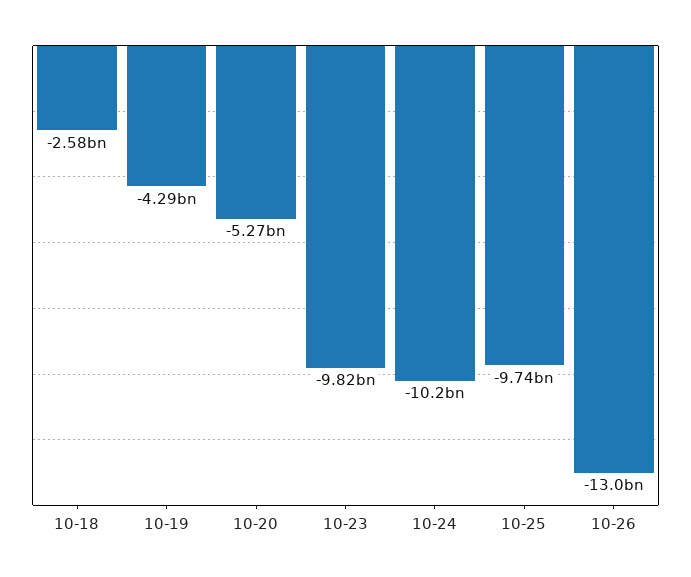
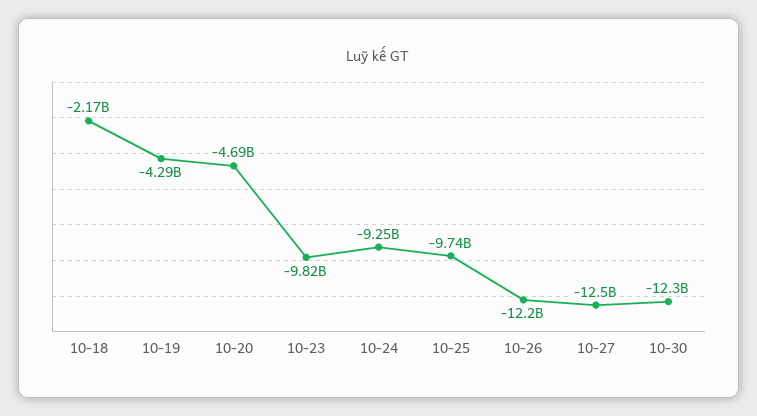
10-18: -2580000000 -> -2170000000
10-20: -5270000000 -> -4690000000
10-24: -10200000000 -> -9250000000
10-26: -13000000000 -> -12200000000
10-27: none -> -12500000000
10-30: none -> -12300000000

